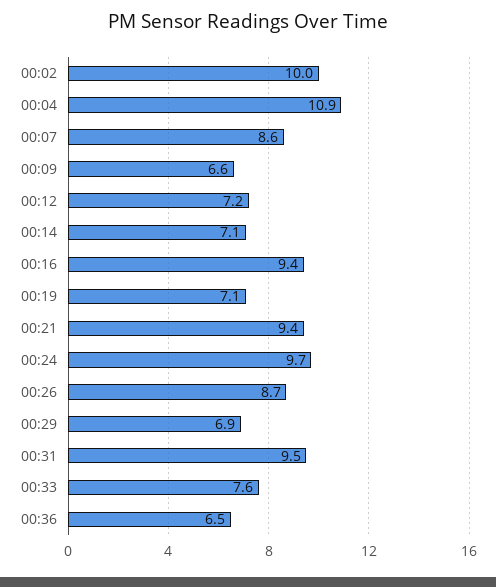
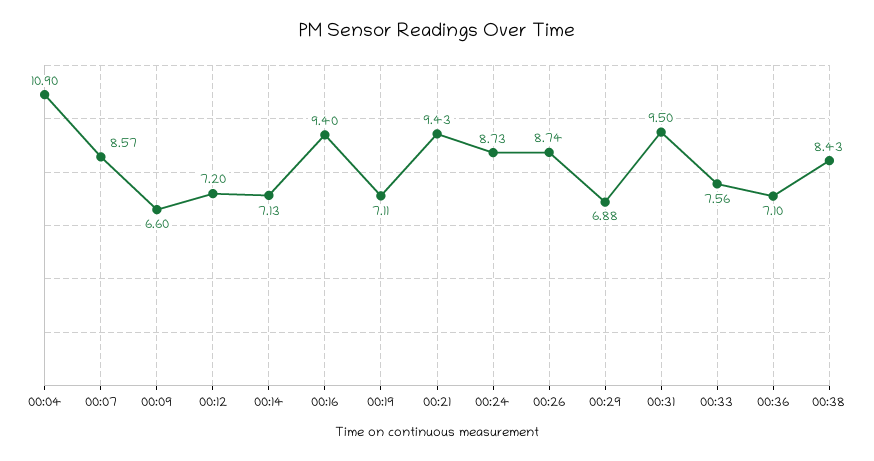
00:02: 10 -> none
00:24: 9.7 -> 8.73
00:36: 6.5 -> 7.1
00:38: none -> 8.43

